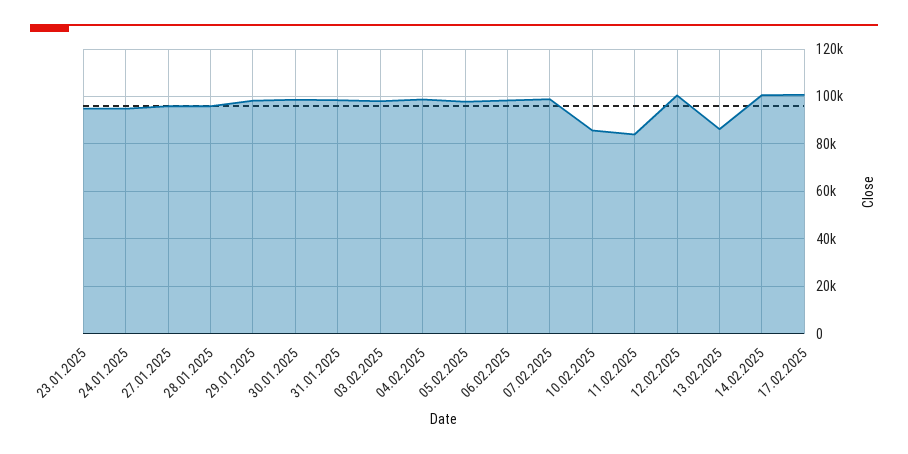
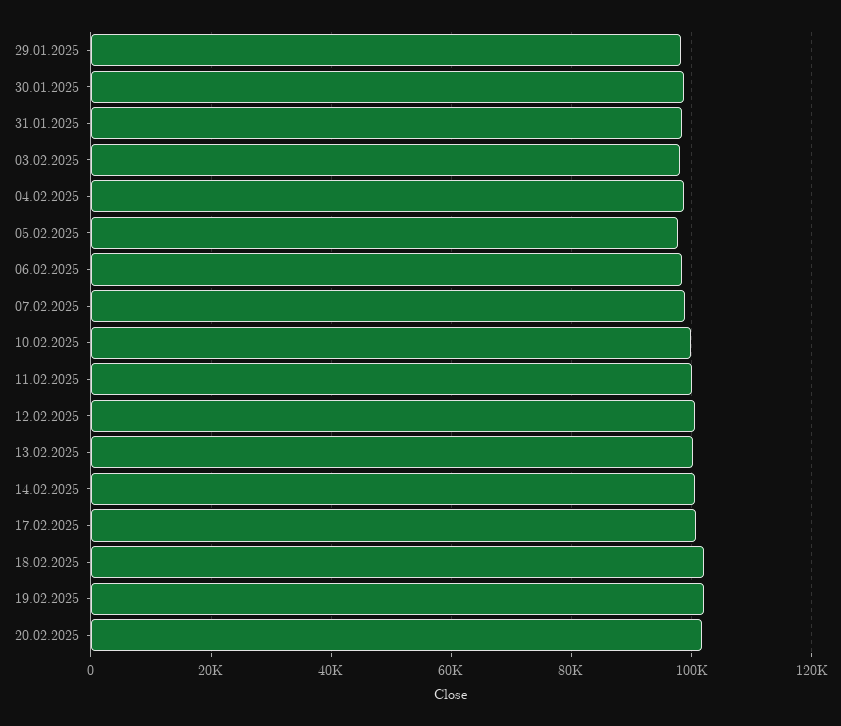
23.01.2025: 95000 -> none
24.01.2025: 95000 -> none
27.01.2025: 95000 -> none
28.01.2025: 95000 -> none
10.02.2025: 85000 -> 100000
11.02.2025: 85000 -> 100000
13.02.2025: 85000 -> 100000
18.02.2025: none -> 102000
19.02.2025: none -> 102000
20.02.2025: none -> 102000

